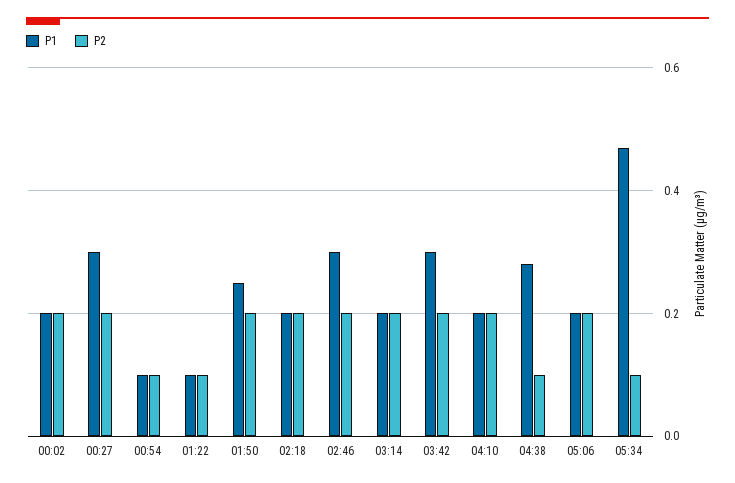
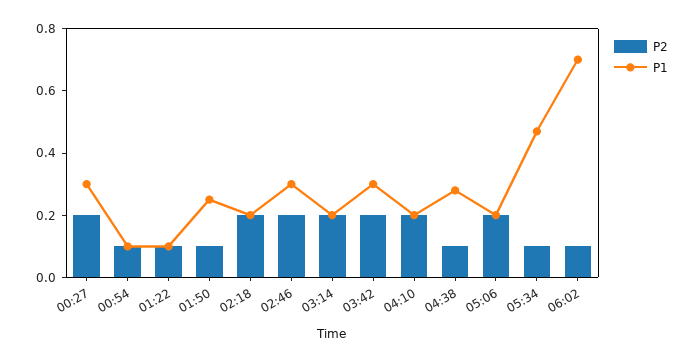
P1, 00:02: 0.2 -> none
P2, 00:02: 0.2 -> none
P2, 01:50: 0.2 -> 0.1
P2, 06:02: none -> 0.1
P1, 06:02: none -> 0.7

